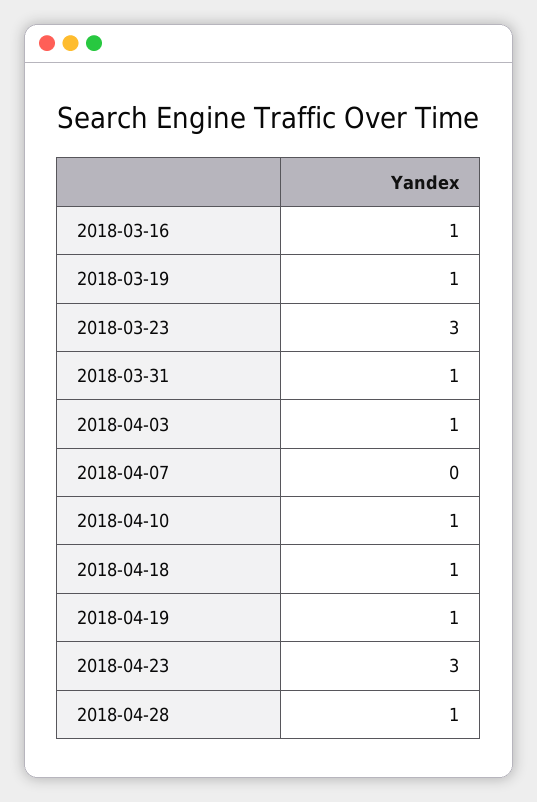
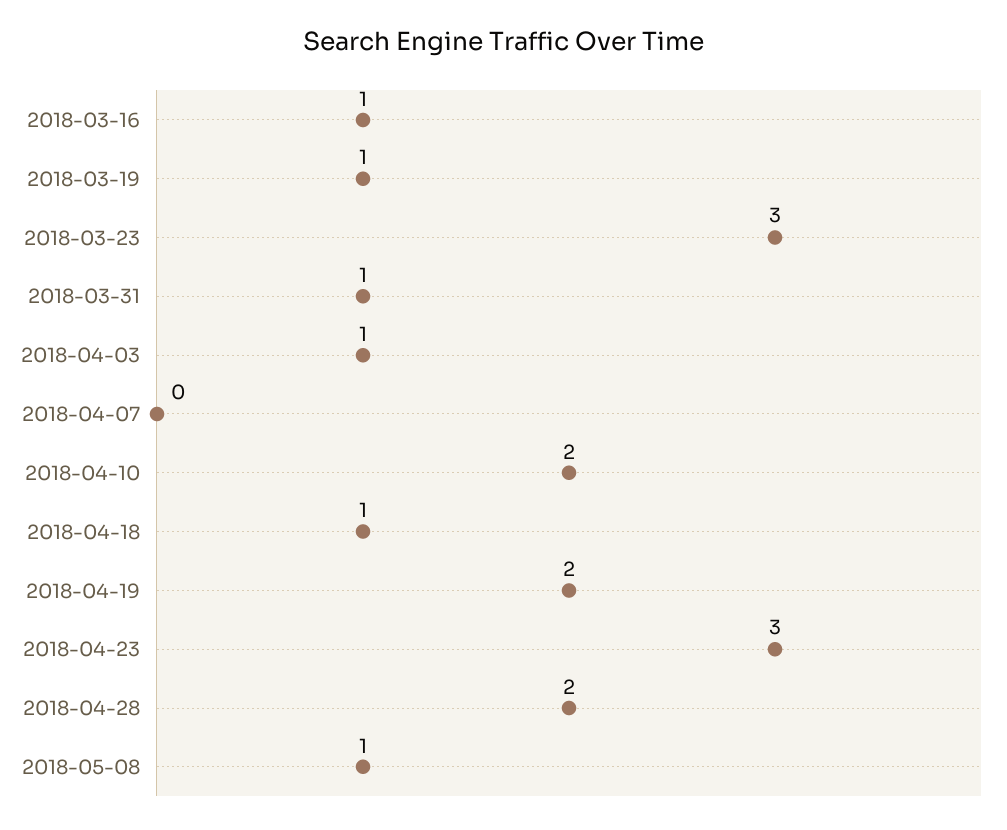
2018-04-10: 1 -> 2
2018-04-19: 1 -> 2
2018-04-28: 1 -> 2
2018-05-08: none -> 1

